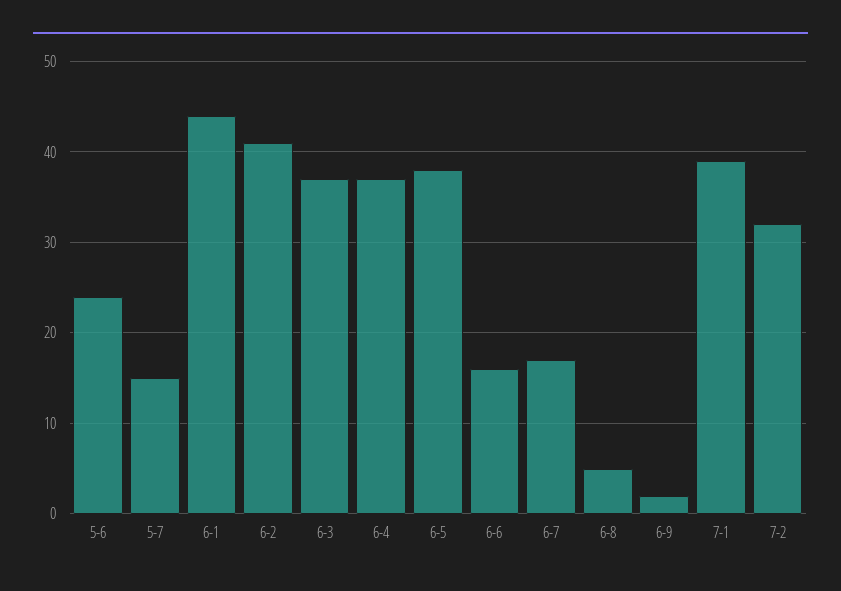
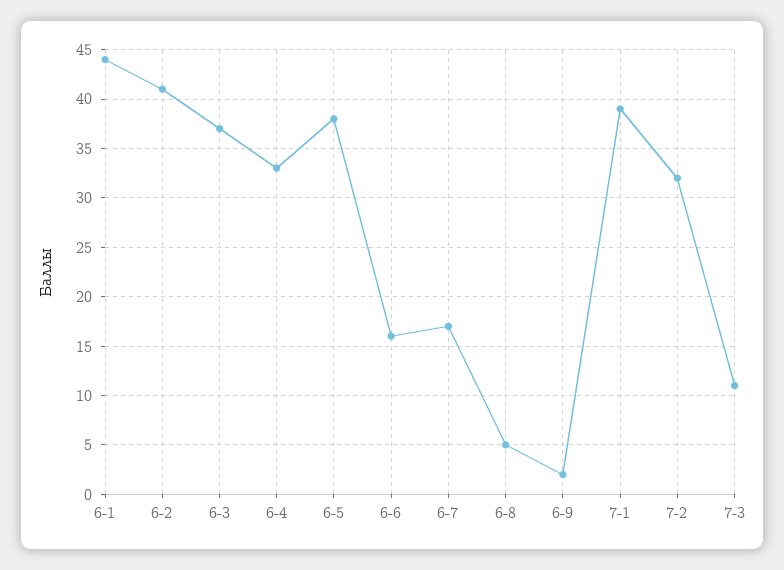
5-6: 24 -> none
5-7: 15 -> none
6-4: 37 -> 33
7-3: none -> 11

